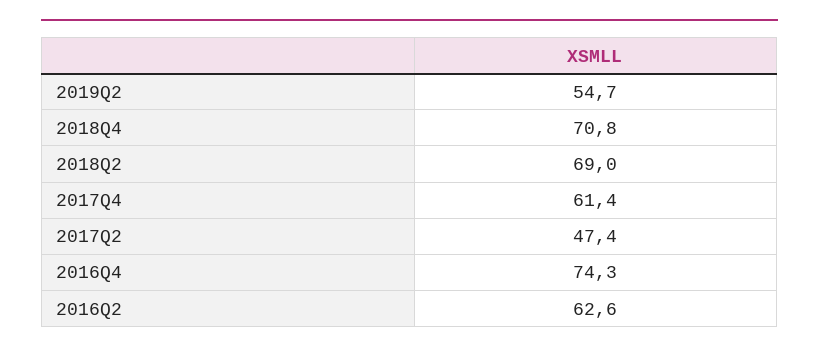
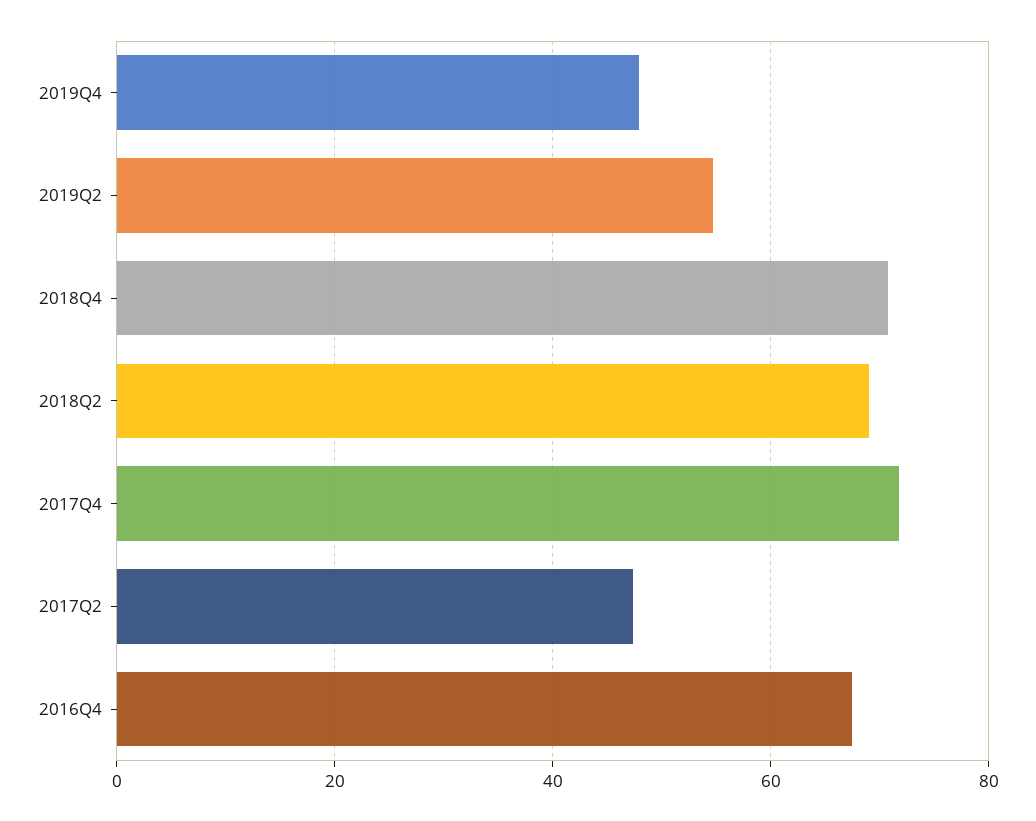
2017Q4: 61.4 -> 72
2016Q4: 74.3 -> 68
2016Q2: 62.6 -> none
2019Q4: none -> 48

